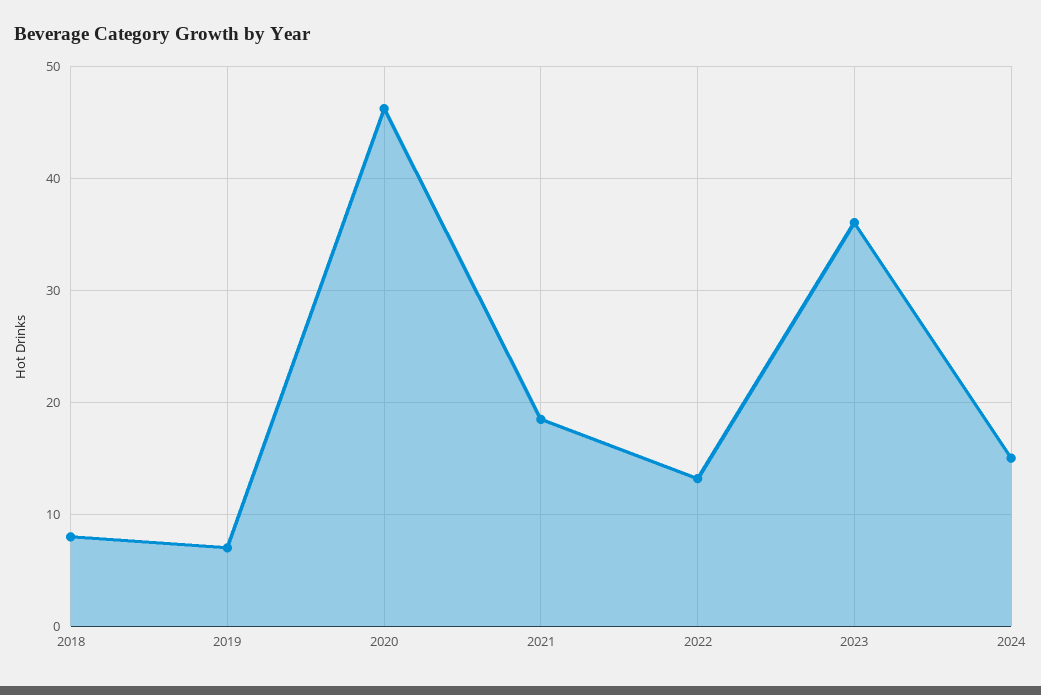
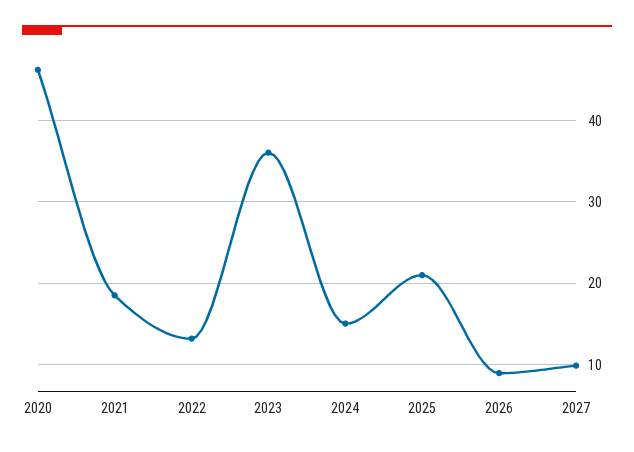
2018: 8 -> none
2019: 7 -> none
2025: none -> 21
2026: none -> 9
2027: none -> 10

